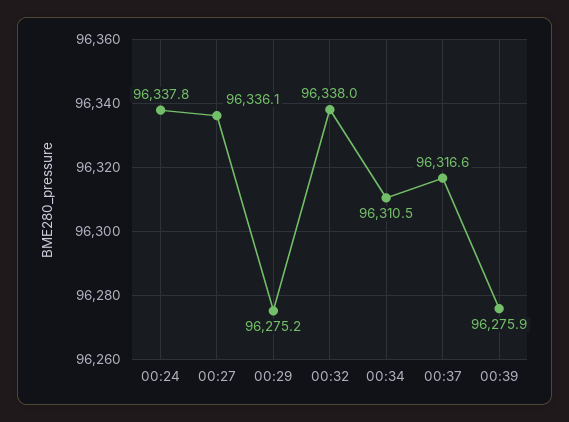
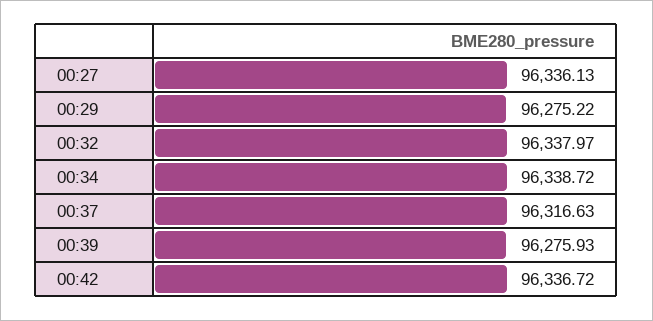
00:24: 96337.8 -> none
00:34: 96310.5 -> 96338.72
00:42: none -> 96336.72

